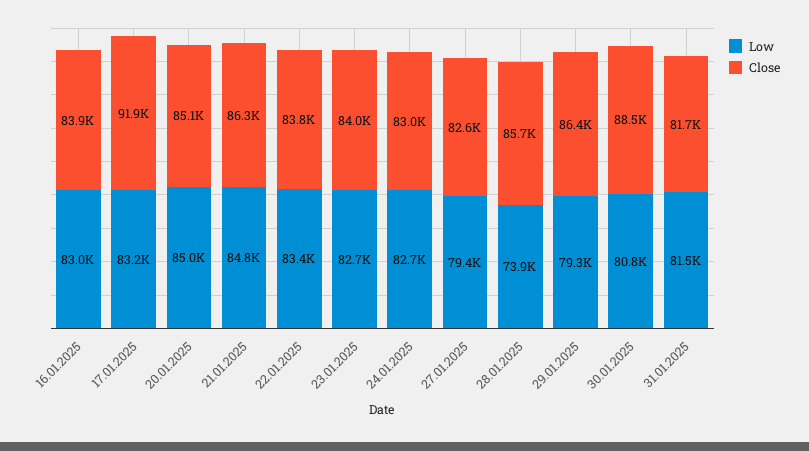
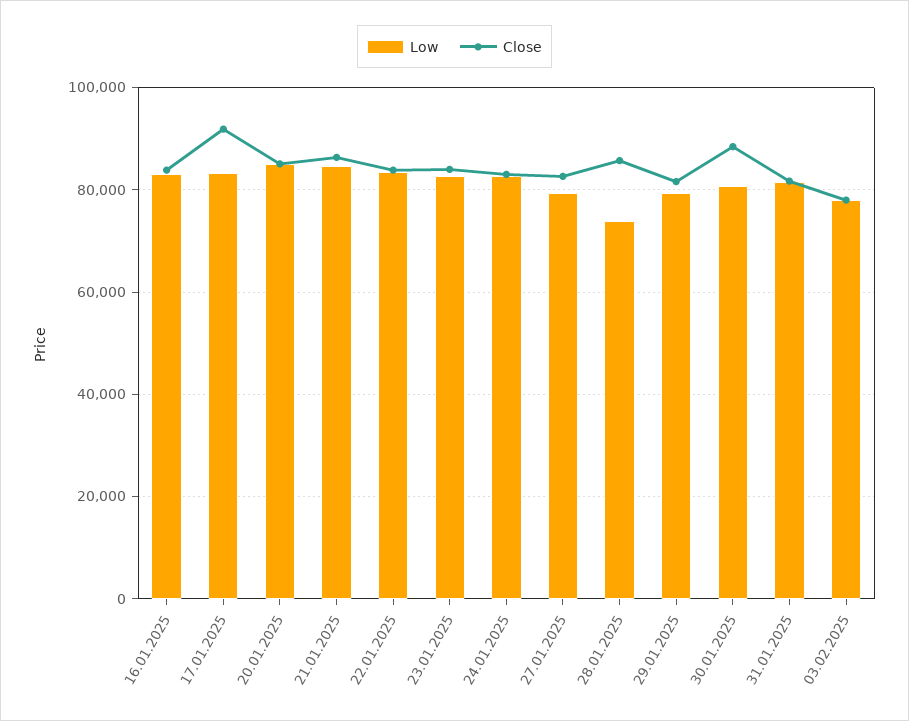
Close, 29.01.2025: 86400 -> 82000
Low, 03.02.2025: none -> 78000
Close, 03.02.2025: none -> 78000

